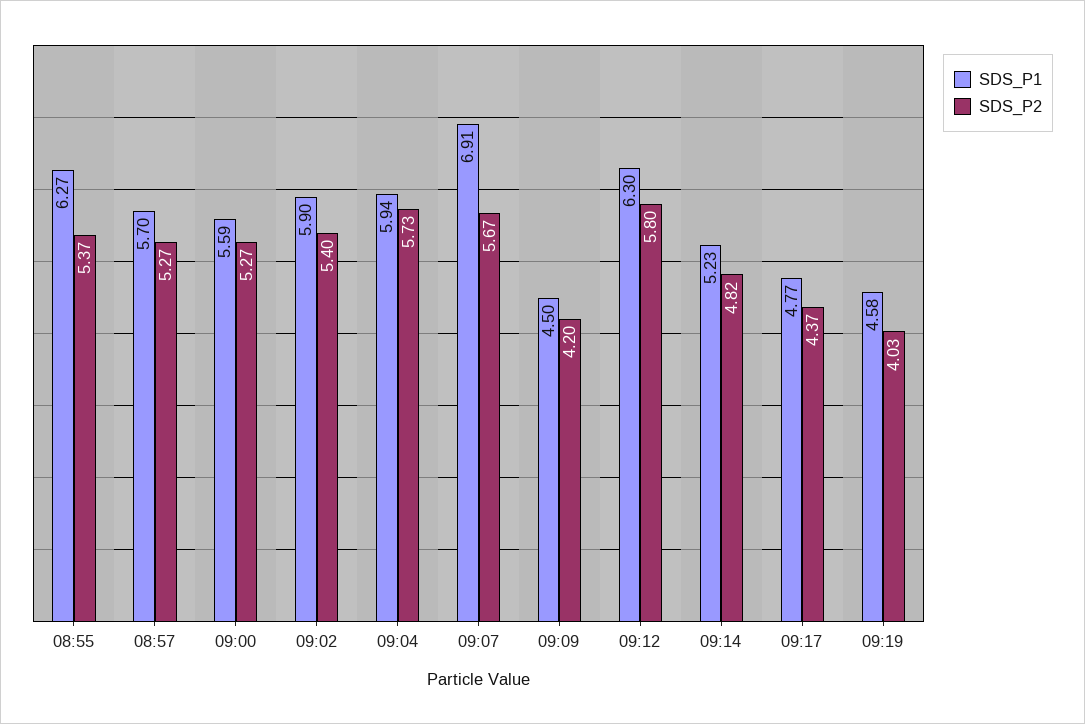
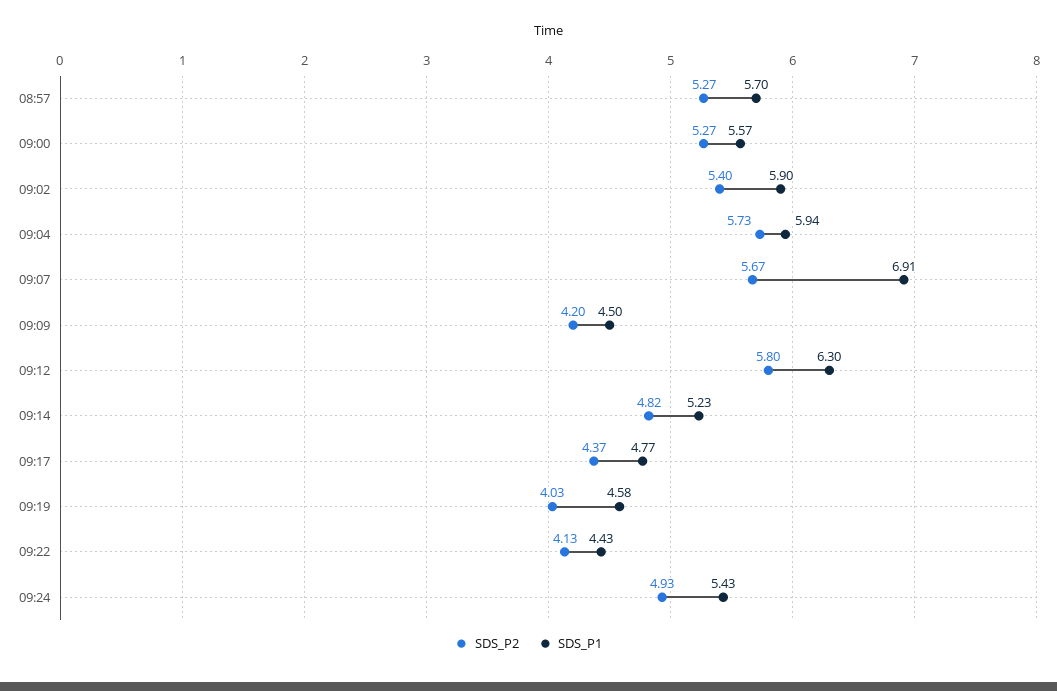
SDS_P1, 08:55: 6.27 -> none
SDS_P2, 08:55: 5.37 -> none
SDS_P1, 09:00: 5.59 -> 5.57
SDS_P2, 09:22: none -> 4.13
SDS_P1, 09:22: none -> 4.43
SDS_P2, 09:24: none -> 4.93
SDS_P1, 09:24: none -> 5.43

